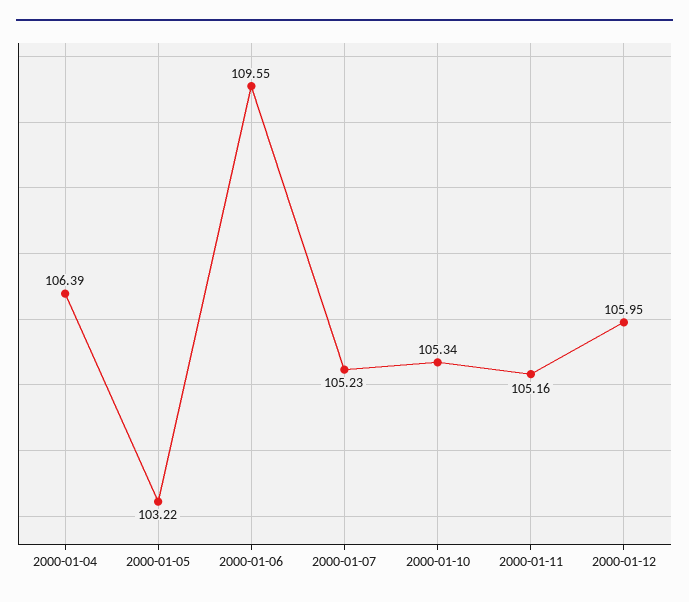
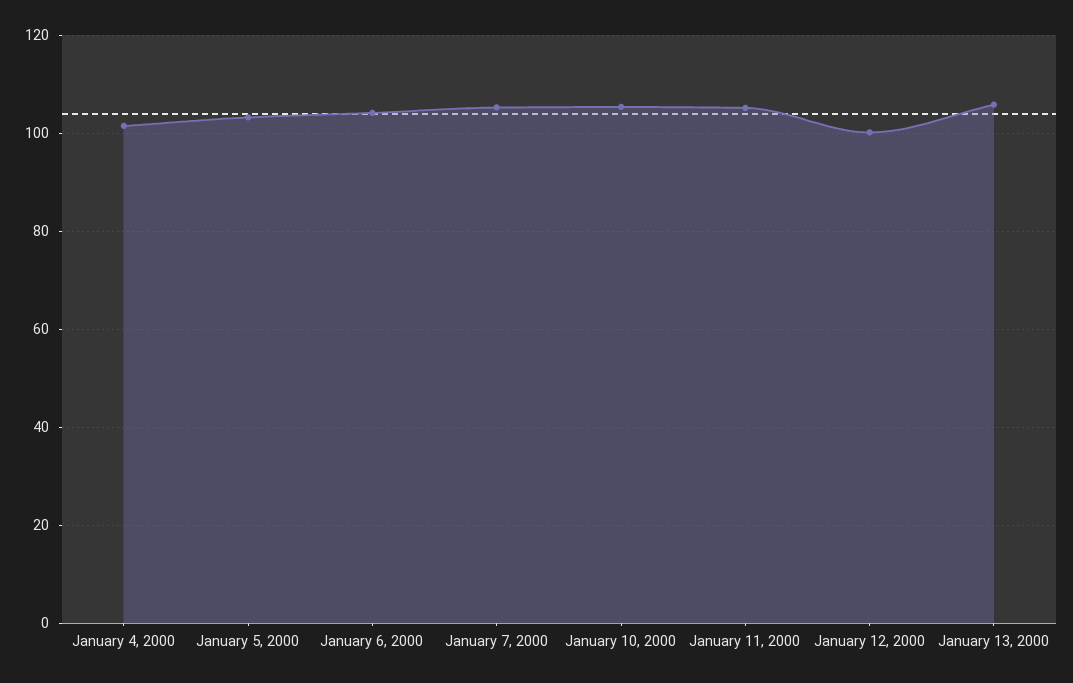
2000-01-04: 106.39 -> 102
2000-01-06: 109.55 -> 104
2000-01-12: 105.95 -> 100
January 13, 2000: none -> 106

